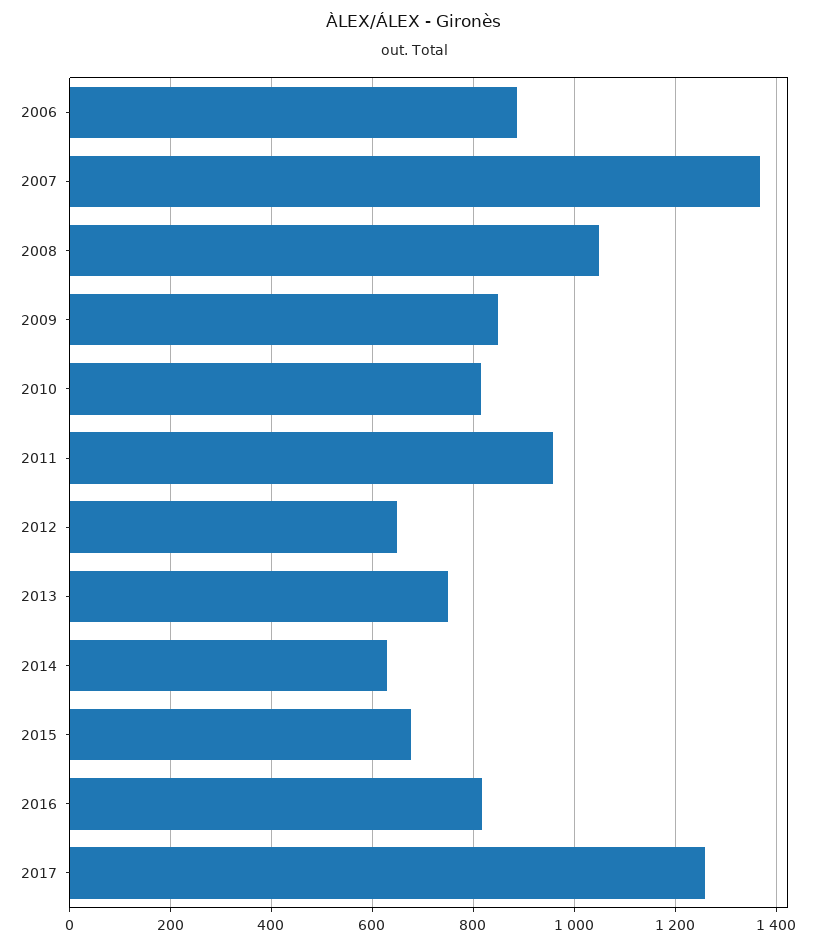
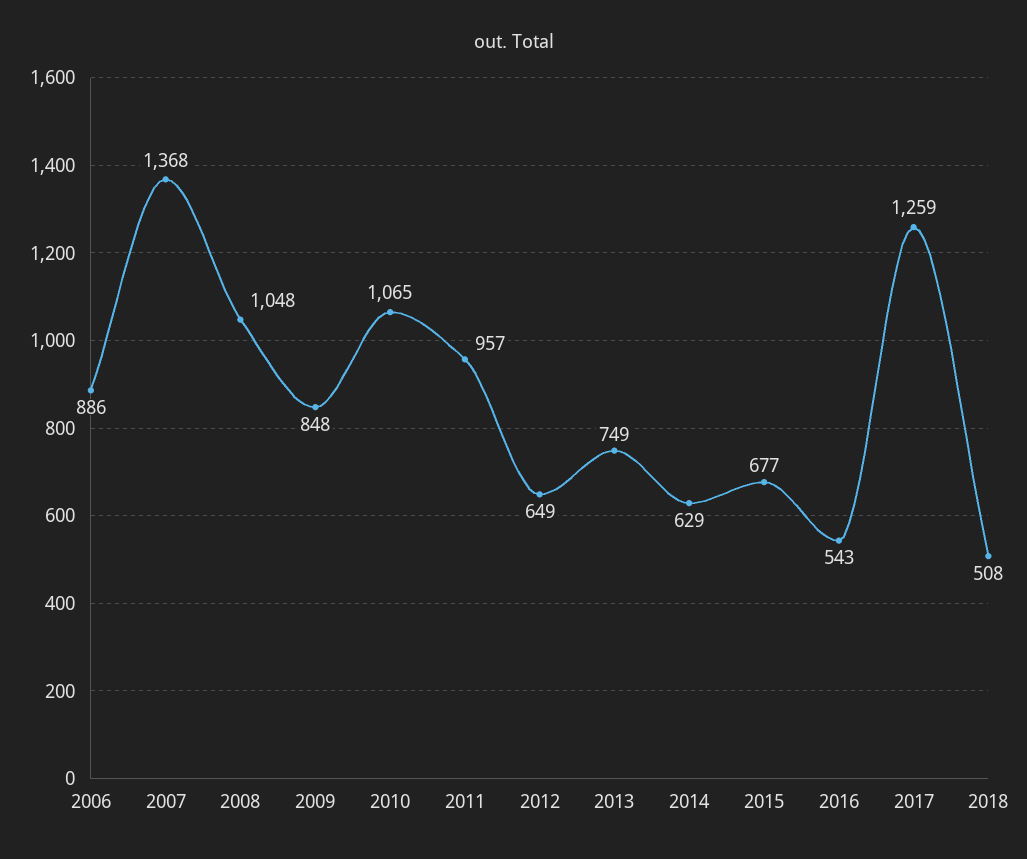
2010: 820 -> 1065
2016: 820 -> 543
2018: none -> 508

